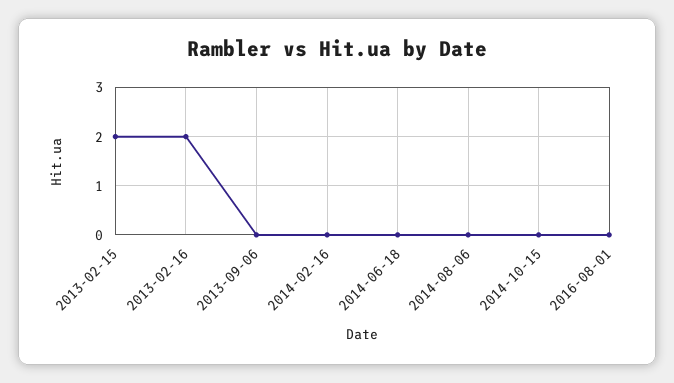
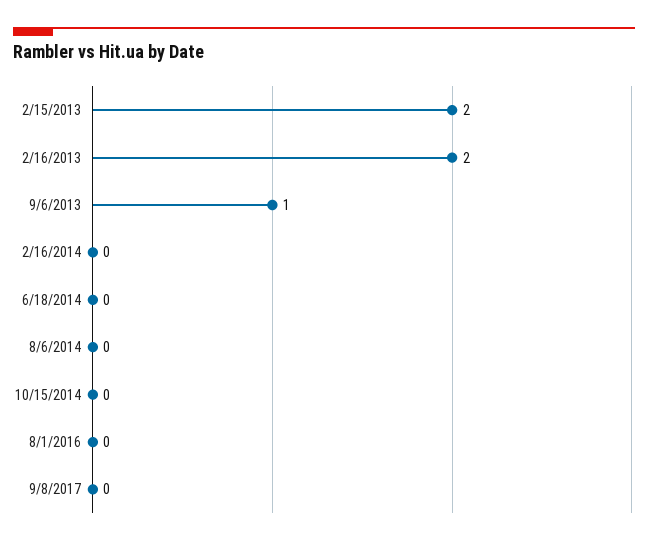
2013-09-06: 0 -> 1
9/8/2017: none -> 0

